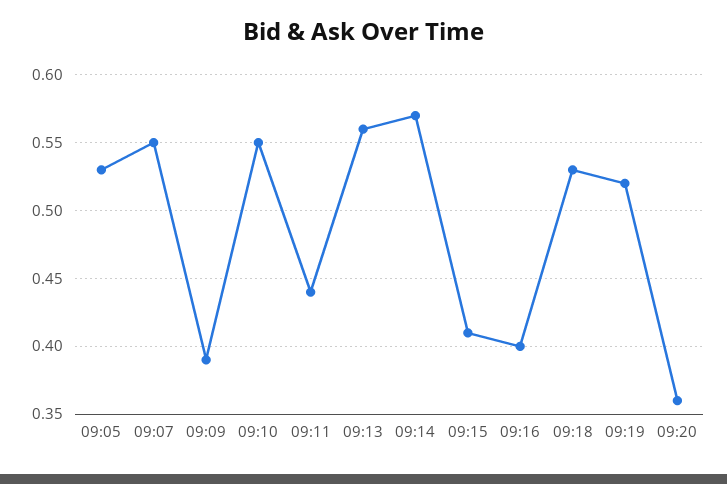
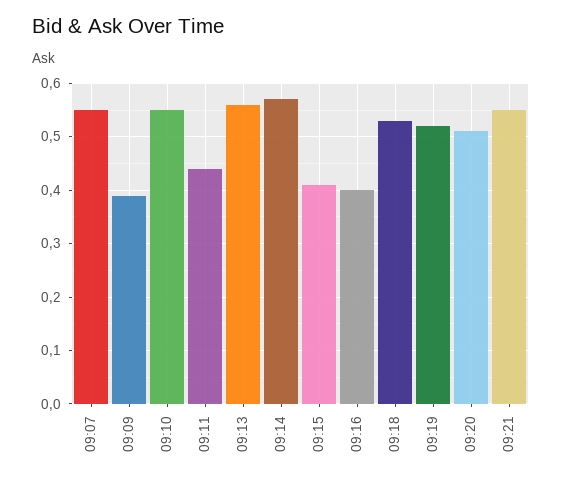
09:05: 0.53 -> none
09:20: 0.36 -> 0.5
09:21: none -> 0.55

